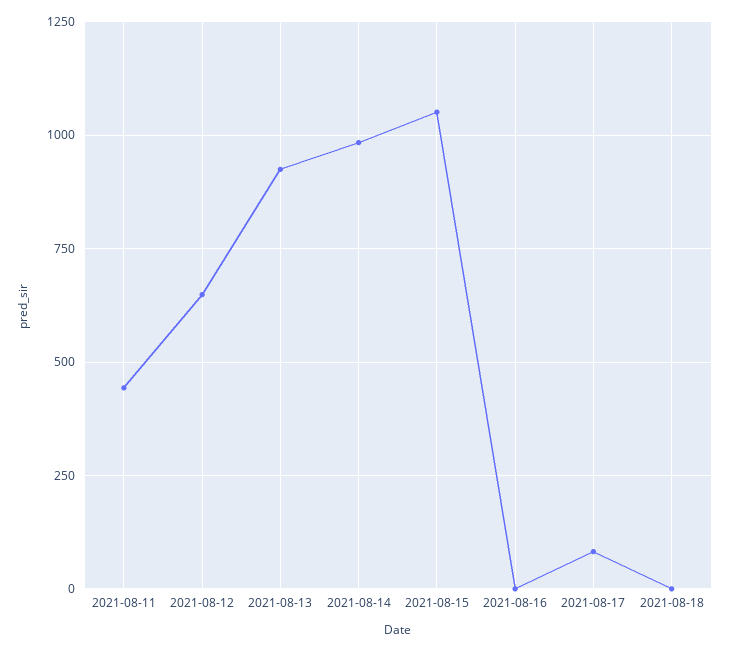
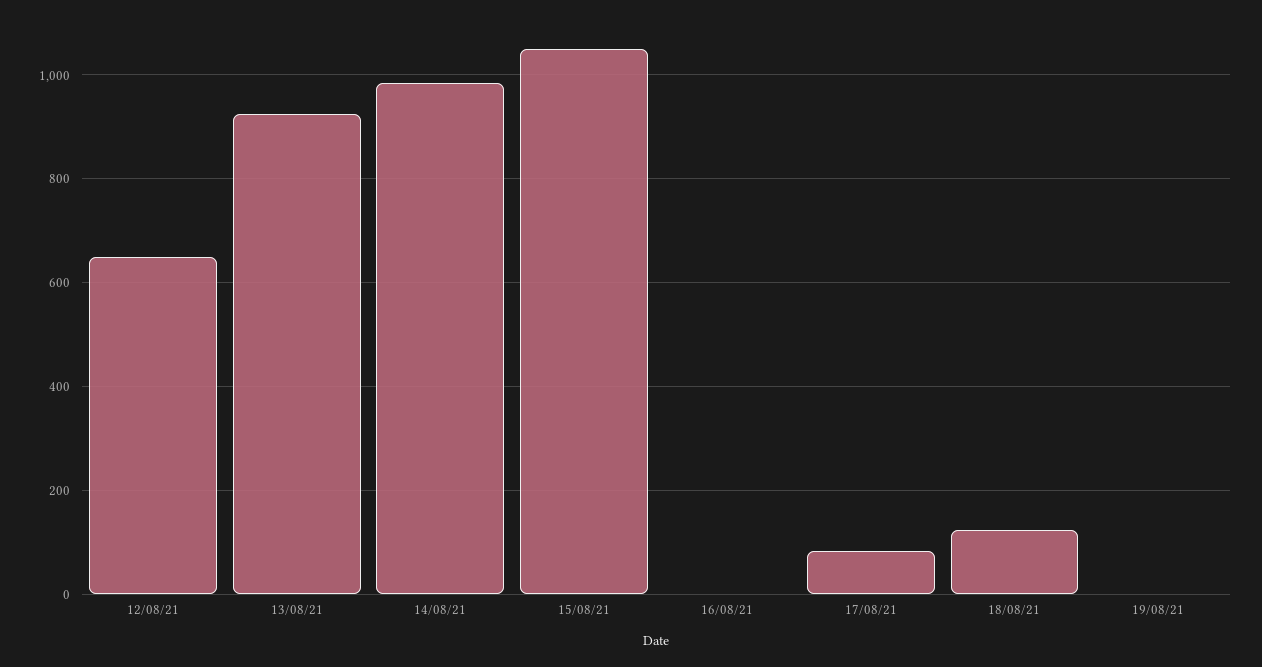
2021-08-11: 450 -> none
2021-08-18: 0 -> 120
19/08/21: none -> 0

